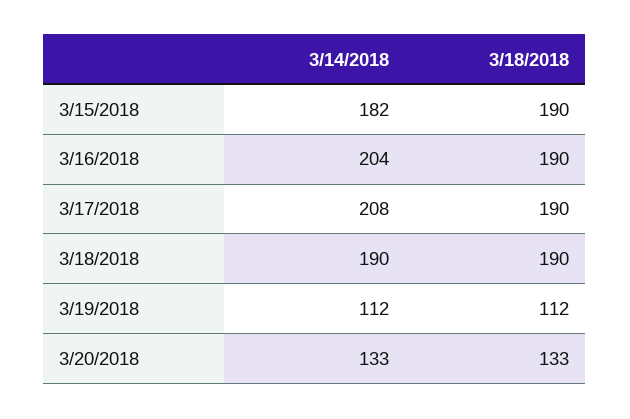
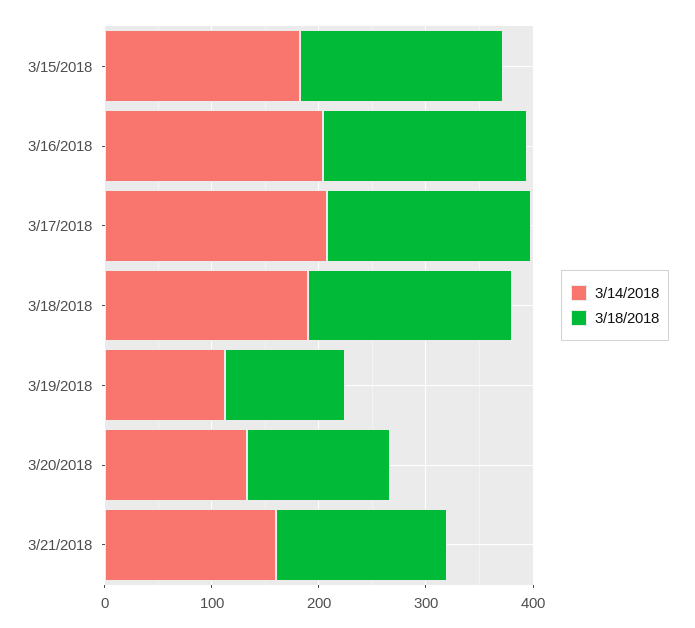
3/14/2018, 3/21/2018: none -> 160
3/18/2018, 3/21/2018: none -> 160

